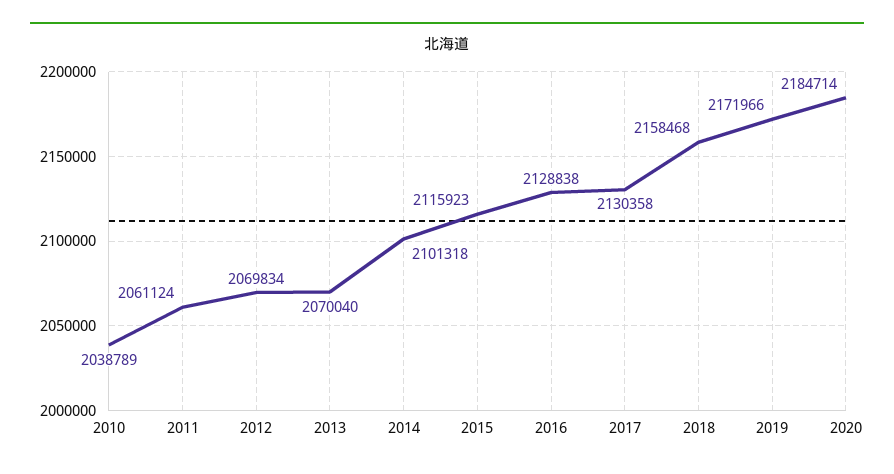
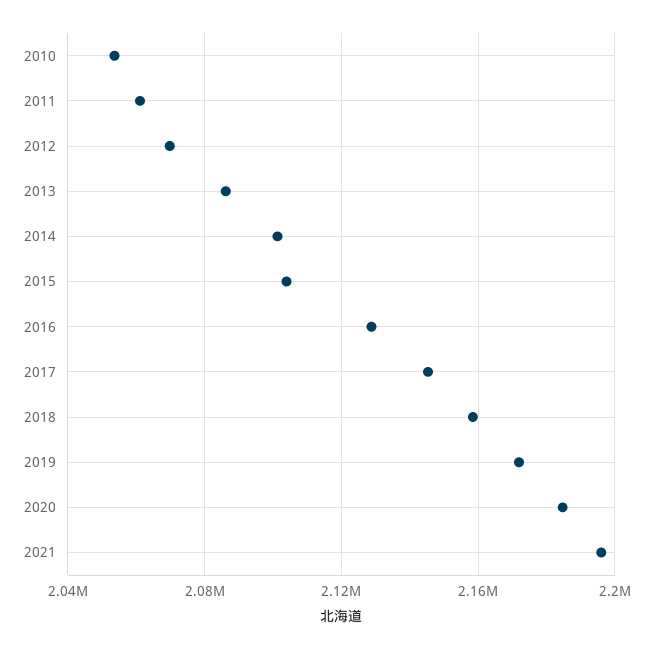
2010: 2038789 -> 2055000
2013: 2070040 -> 2085000
2015: 2115923 -> 2105000
2017: 2130358 -> 2145000
2021: none -> 2195000

